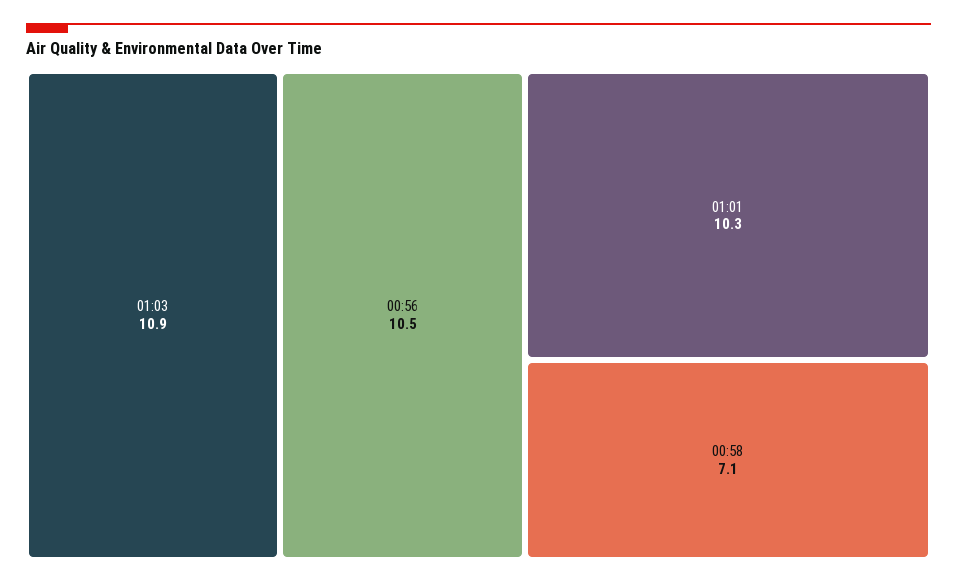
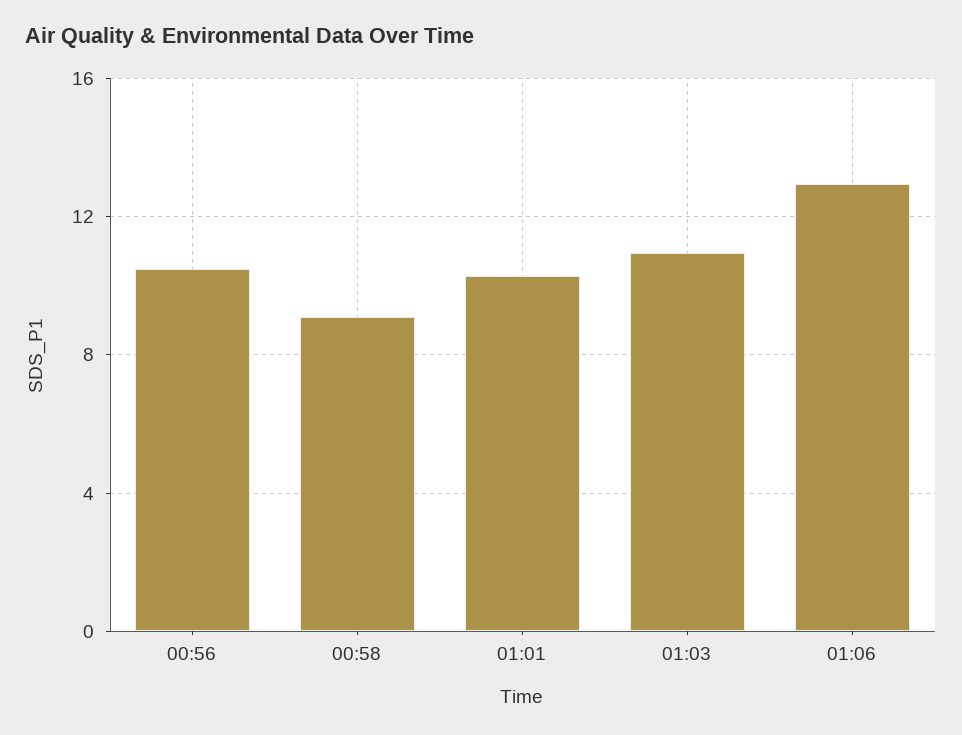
00:58: 7.1 -> 9
01:06: none -> 13

